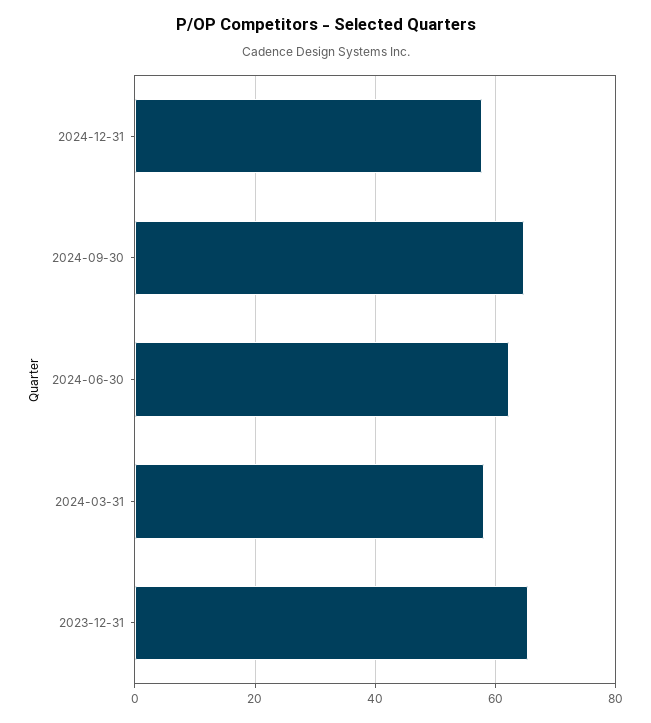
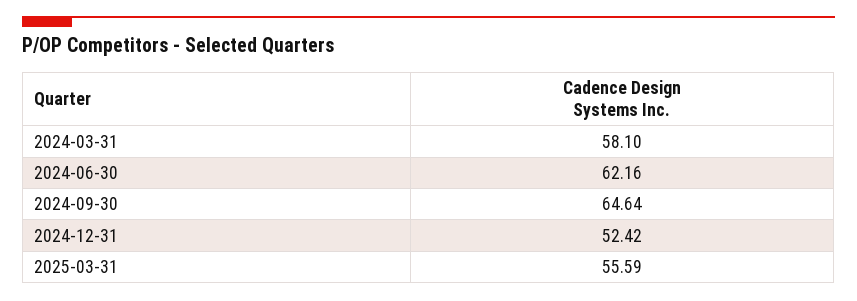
2024-12-31: 58 -> 52.42
2023-12-31: 66 -> none
2025-03-31: none -> 55.59

